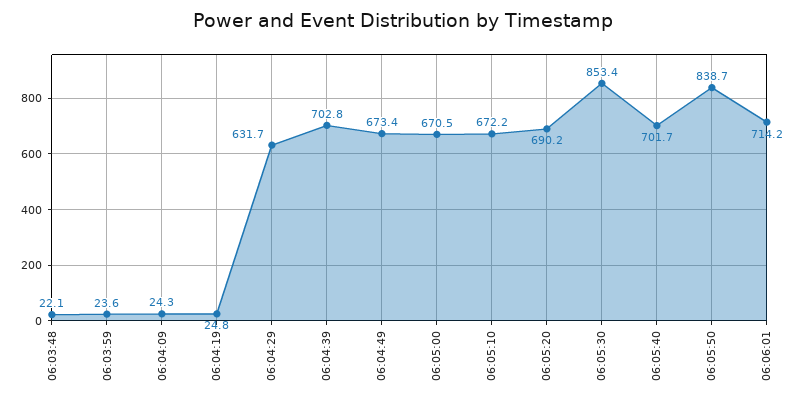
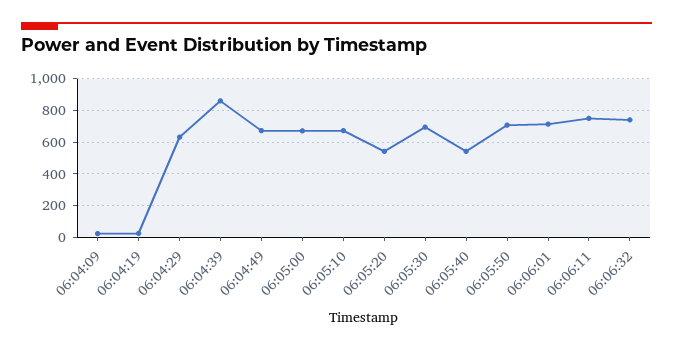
06:03:48: 22.1 -> none
06:03:59: 23.6 -> none
06:04:39: 702.8 -> 850
06:05:20: 690.2 -> 550
06:05:30: 853.4 -> 700
06:05:40: 701.7 -> 550
06:05:50: 838.7 -> 700
06:06:11: none -> 750
06:06:32: none -> 750

